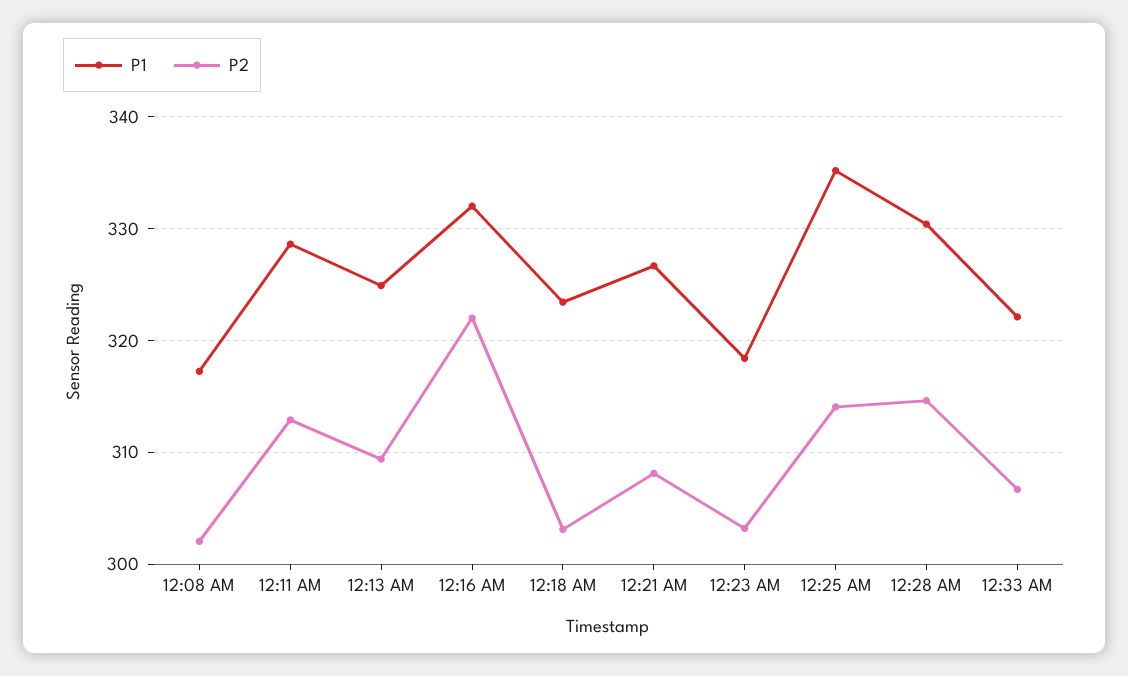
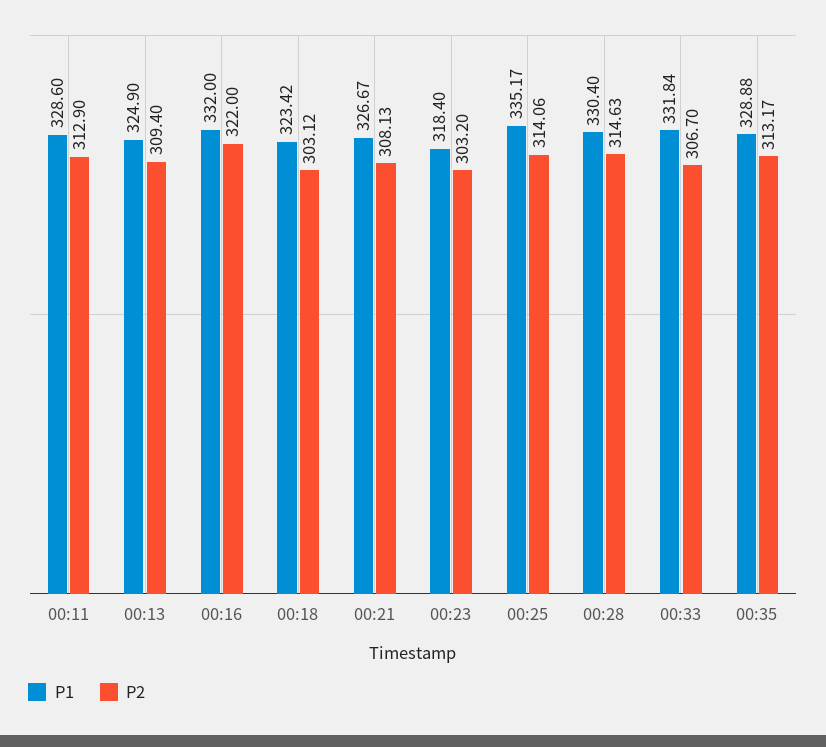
P1, 12:08 AM: 317 -> none
P2, 12:08 AM: 302 -> none
P1, 12:33 AM: 322 -> 331.84
P1, 00:35: none -> 328.88
P2, 00:35: none -> 313.17

